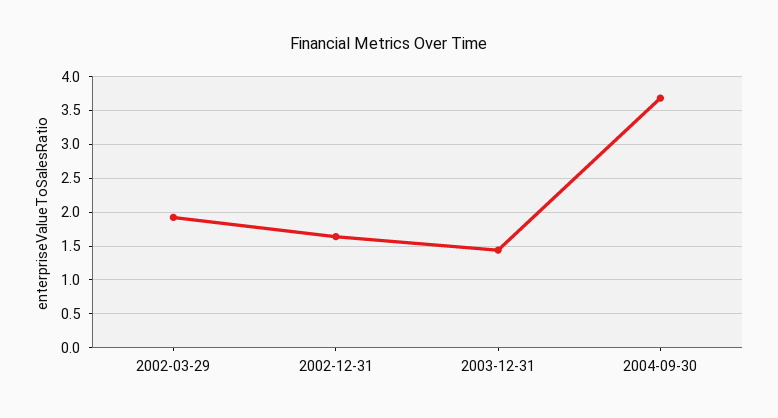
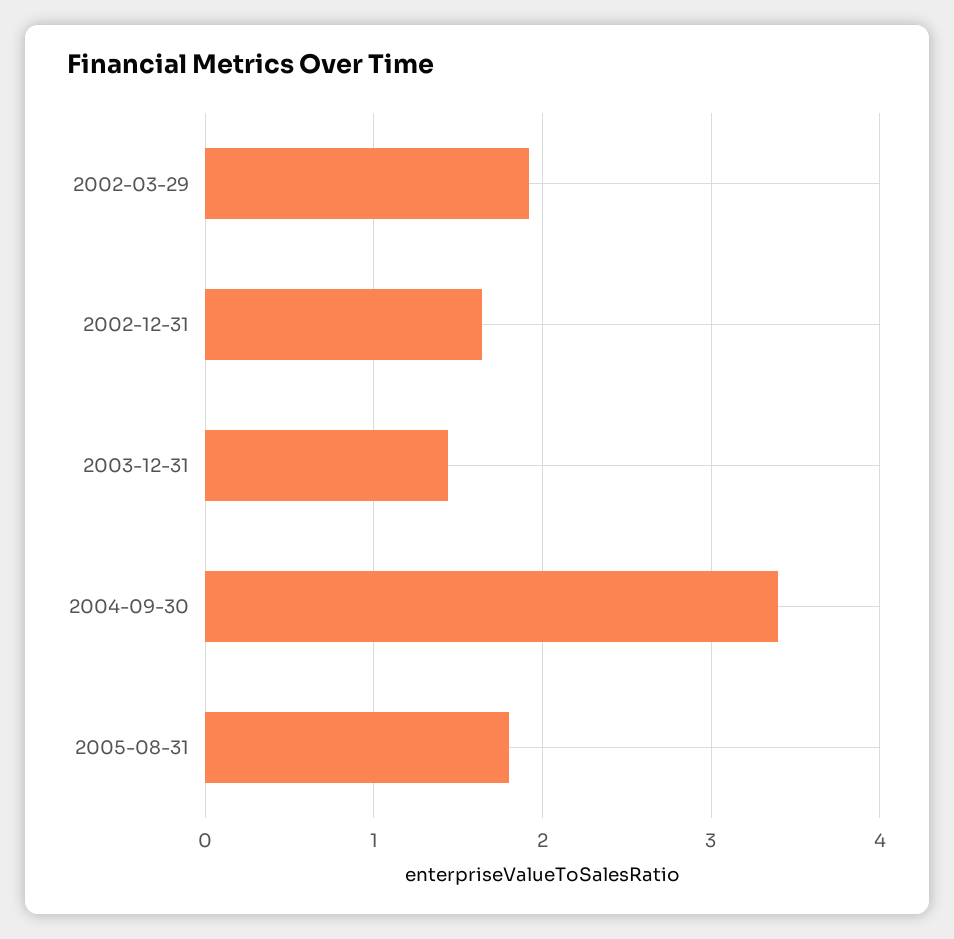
2004-09-30: 3.7 -> 3.4
2005-08-31: none -> 1.8

